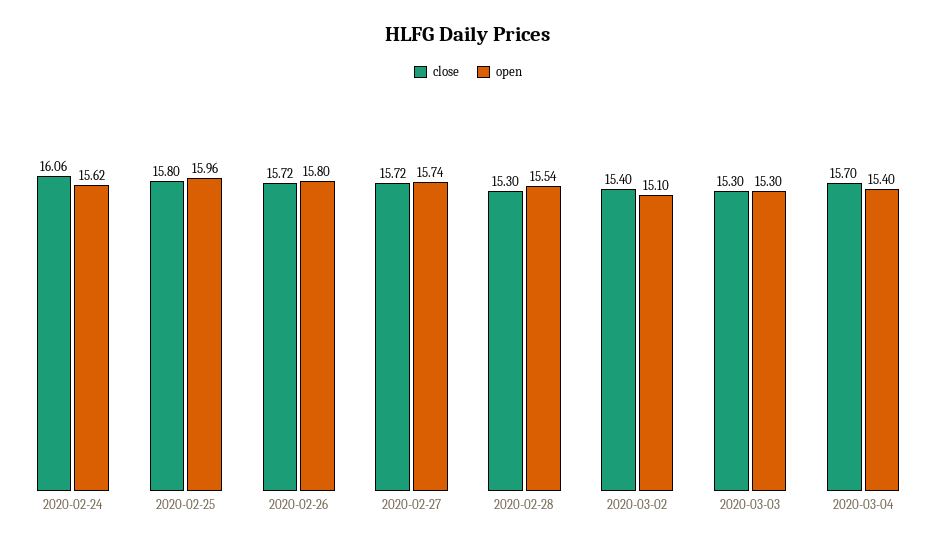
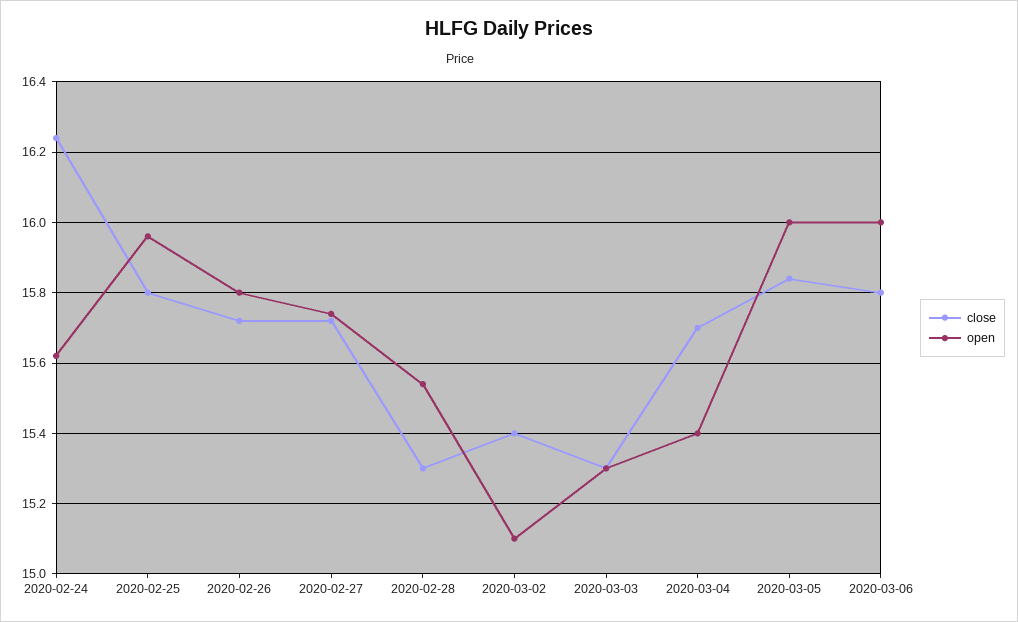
close, 2020-02-24: 16.06 -> 16.25
close, 2020-03-05: none -> 15.85
open, 2020-03-05: none -> 16
close, 2020-03-06: none -> 15.8
open, 2020-03-06: none -> 16

